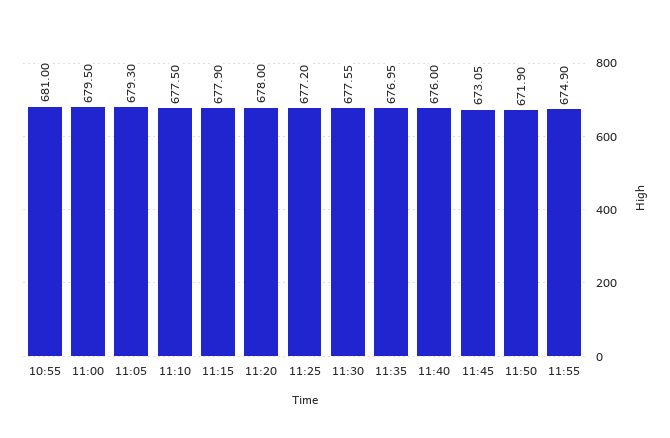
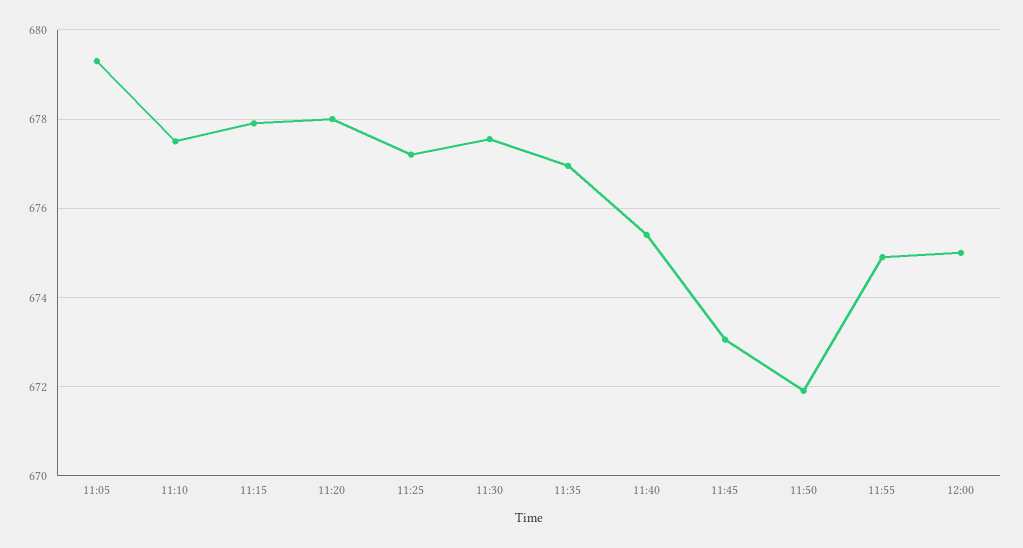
10:55: 681 -> none
11:00: 679.5 -> none
11:40: 676 -> 675.4
12:00: none -> 675

